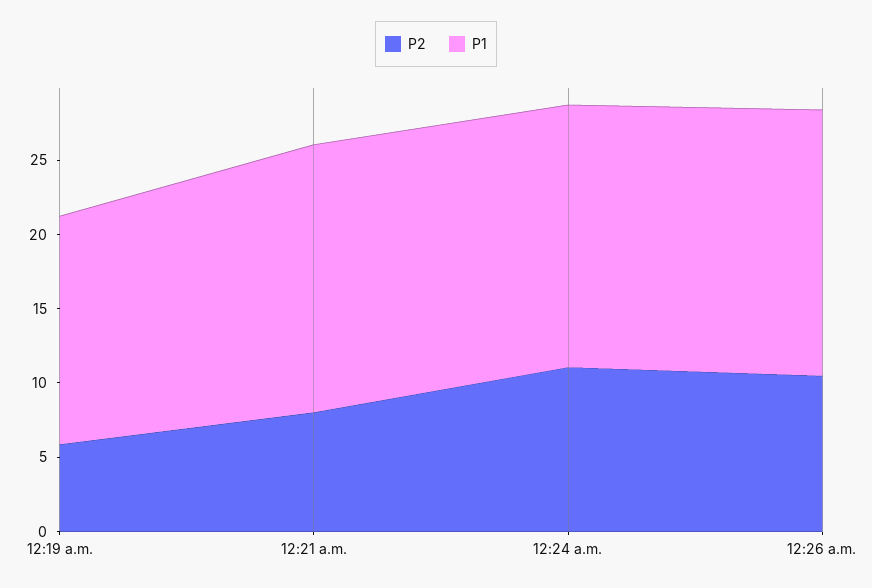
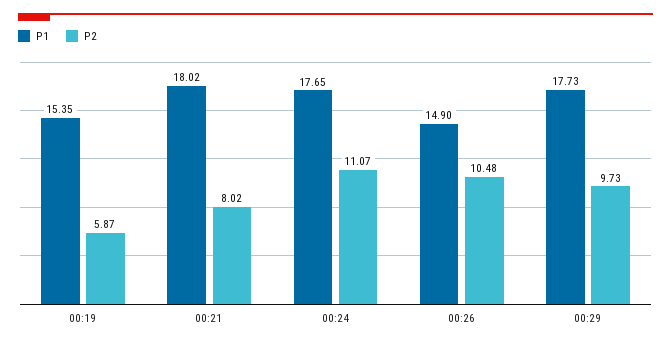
P1, 12:26 a.m.: 18 -> 14.9
P1, 00:29: none -> 17.73
P2, 00:29: none -> 9.73

